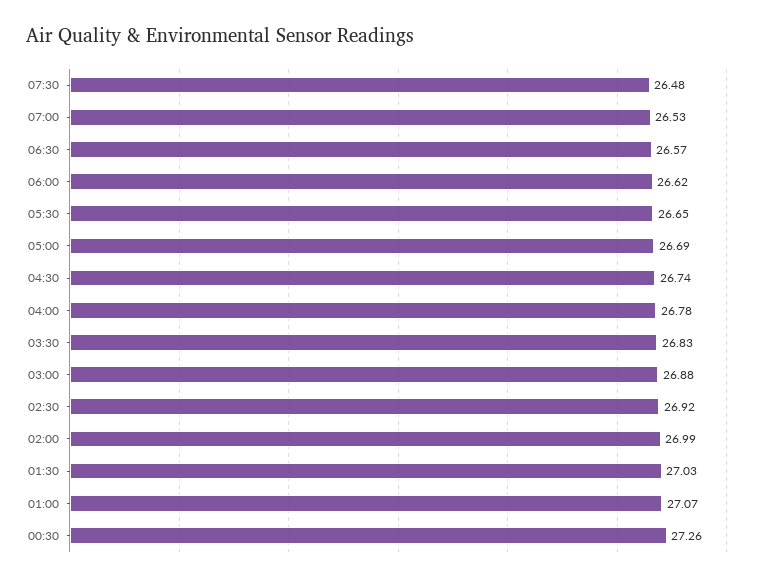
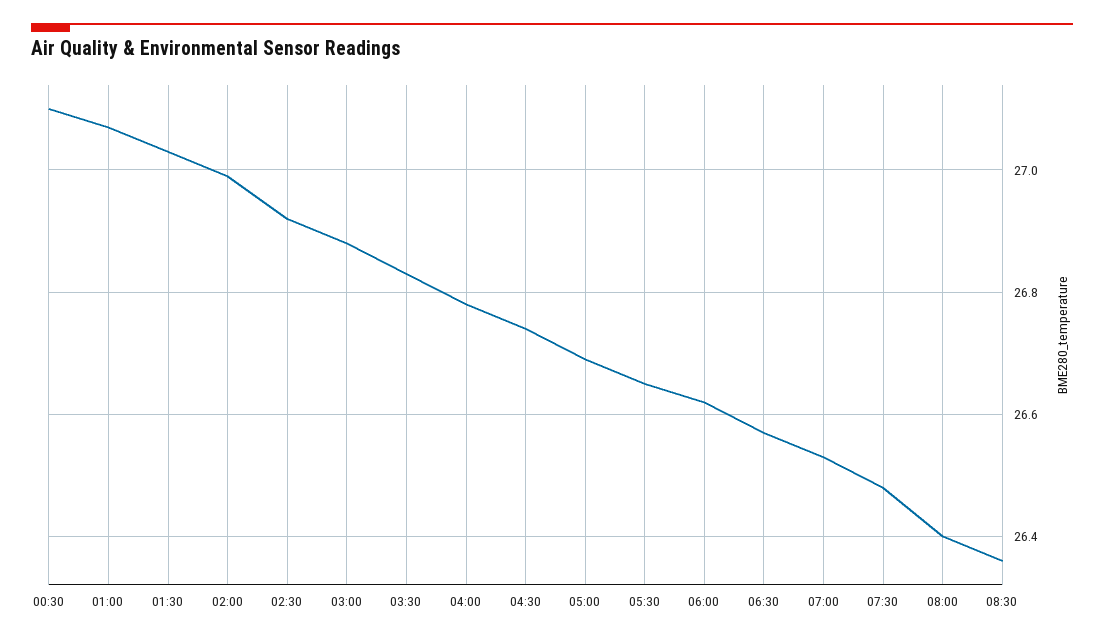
00:30: 27.26 -> 27.1
08:00: none -> 26.4
08:30: none -> 26.35

